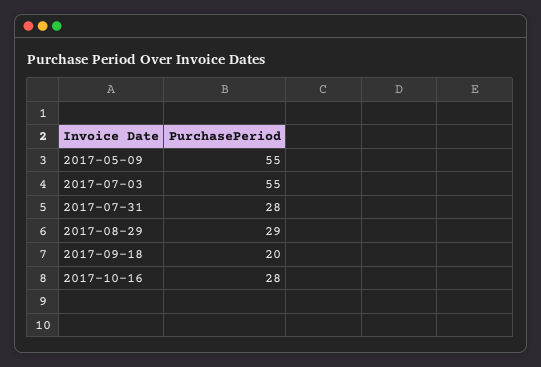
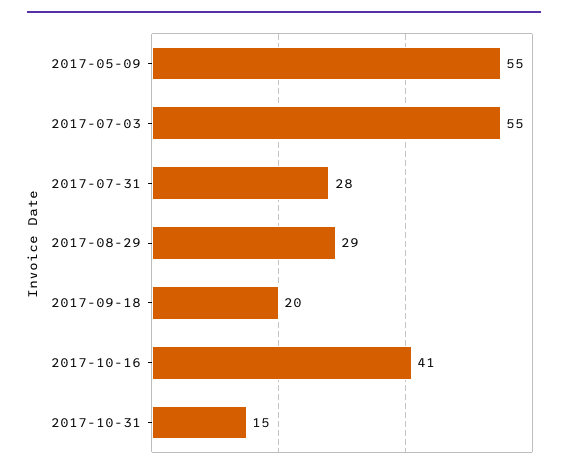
2017-10-16: 28 -> 41
2017-10-31: none -> 15

